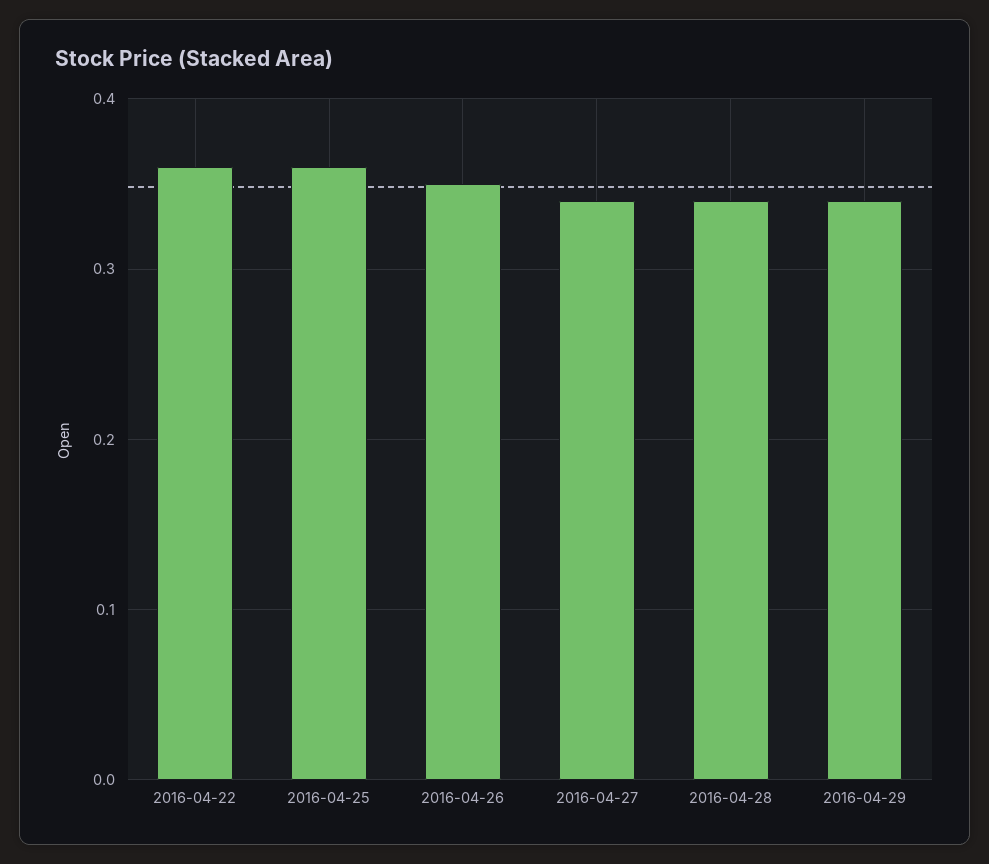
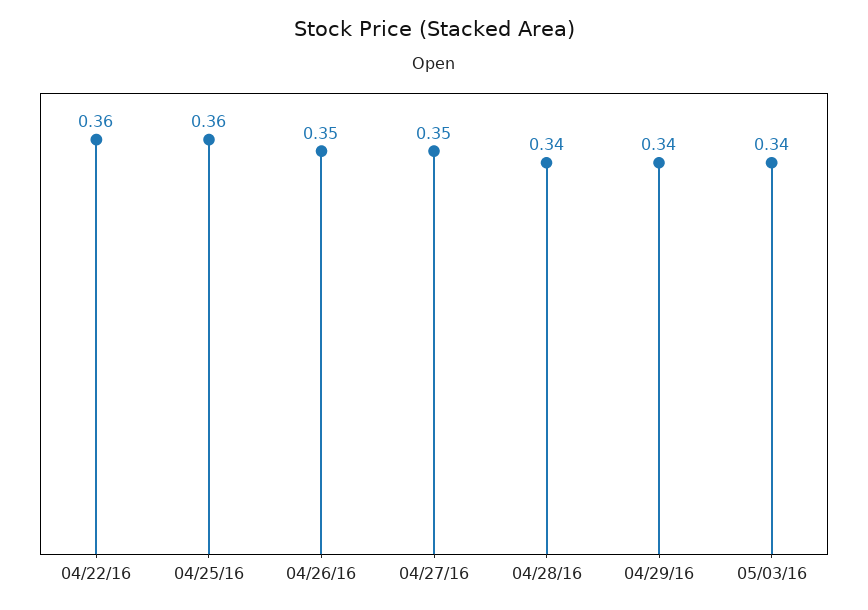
2016-04-27: 0.34 -> 0.35
05/03/16: none -> 0.34

